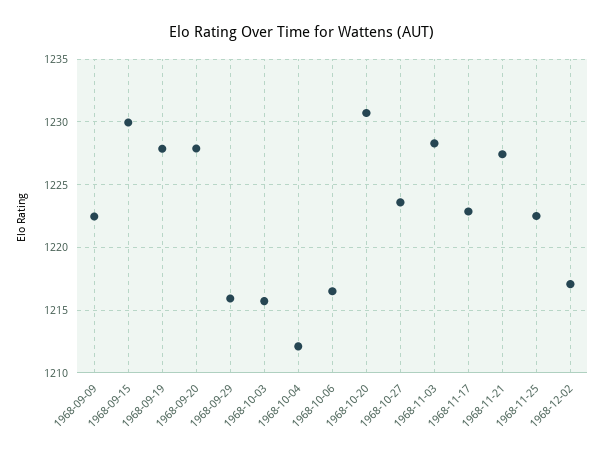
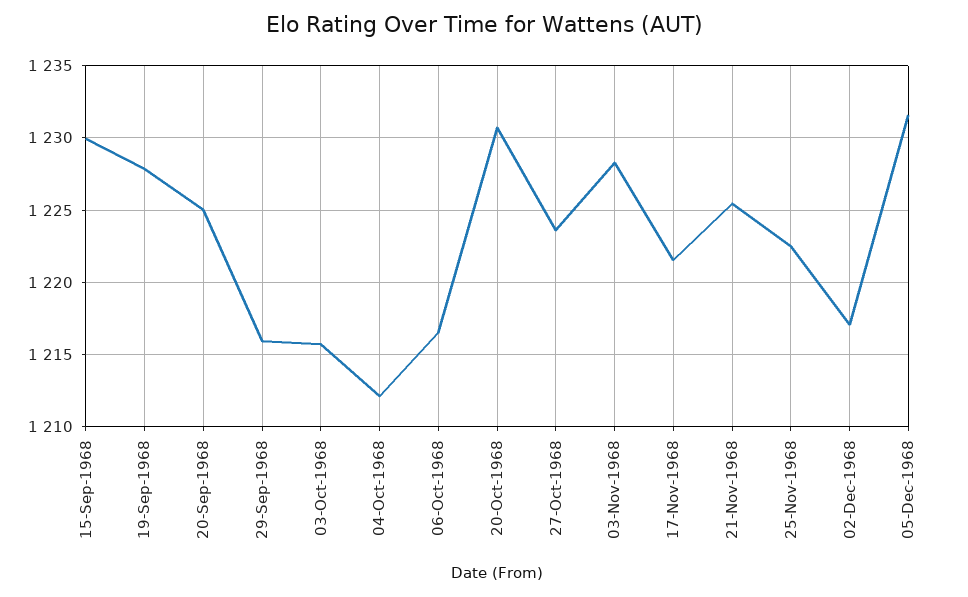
1968-09-09: 1222.5 -> none
1968-09-20: 1228 -> 1225
1968-11-17: 1223 -> 1221.5
1968-11-21: 1227.5 -> 1225.5
05-Dec-1968: none -> 1231.5

